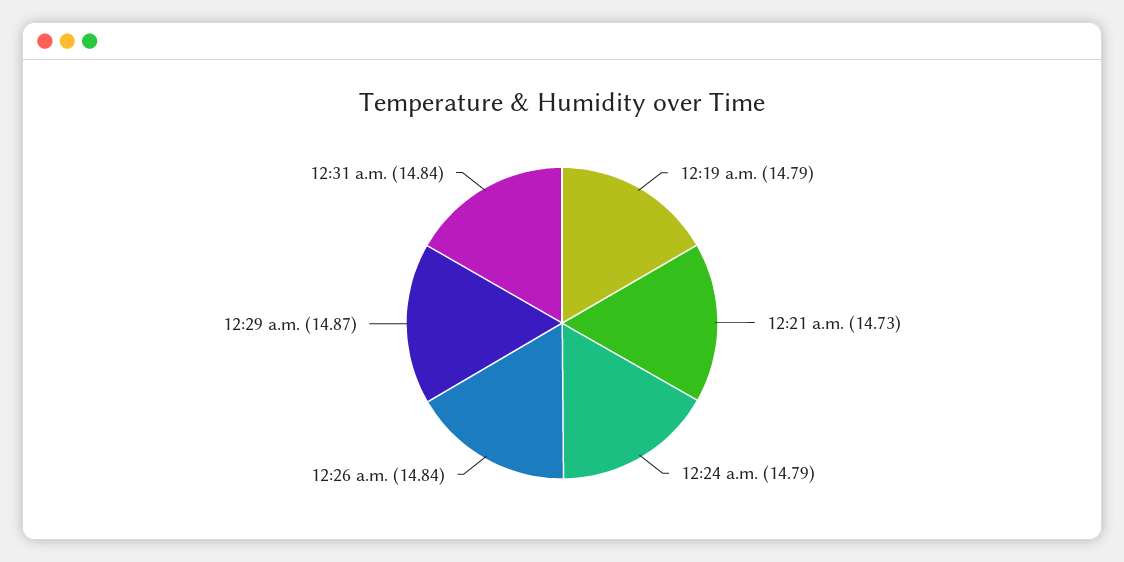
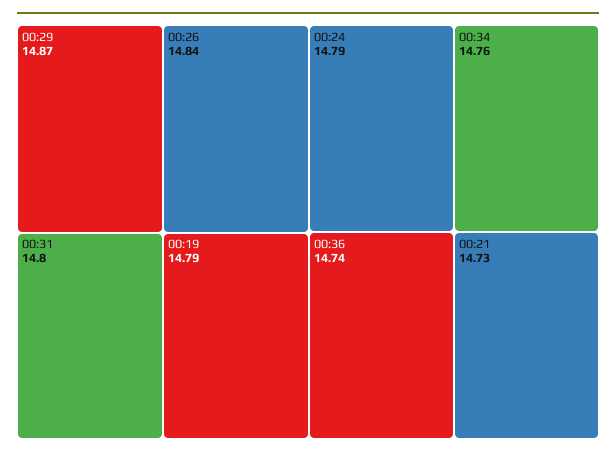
12:31 a.m.: 14.84 -> 14.8
00:34: none -> 14.76
00:36: none -> 14.74

